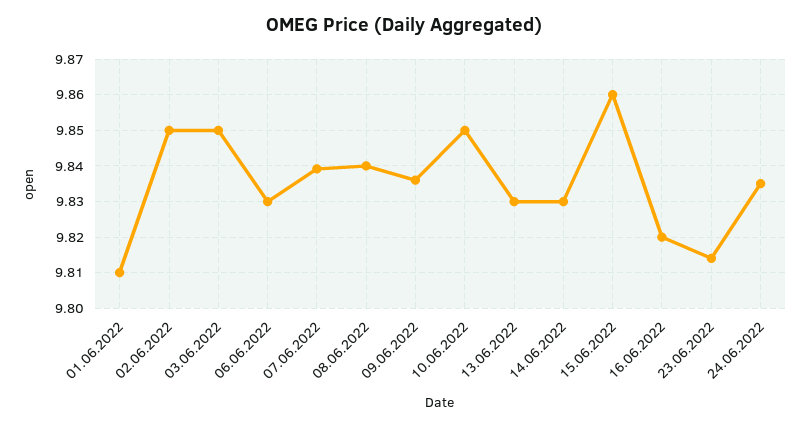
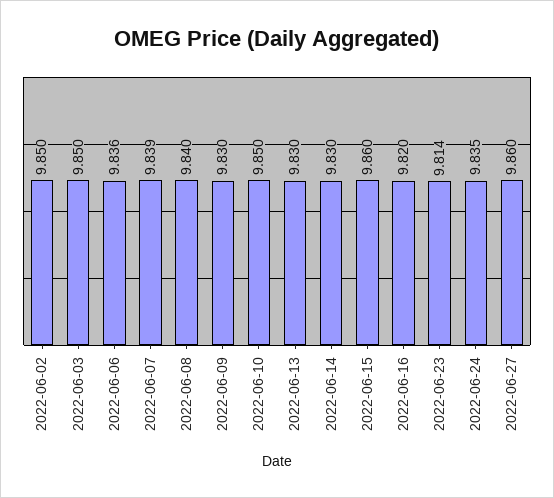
01.06.2022: 9.81 -> none
06.06.2022: 9.83 -> 9.836
09.06.2022: 9.836 -> 9.83
2022-06-27: none -> 9.86

